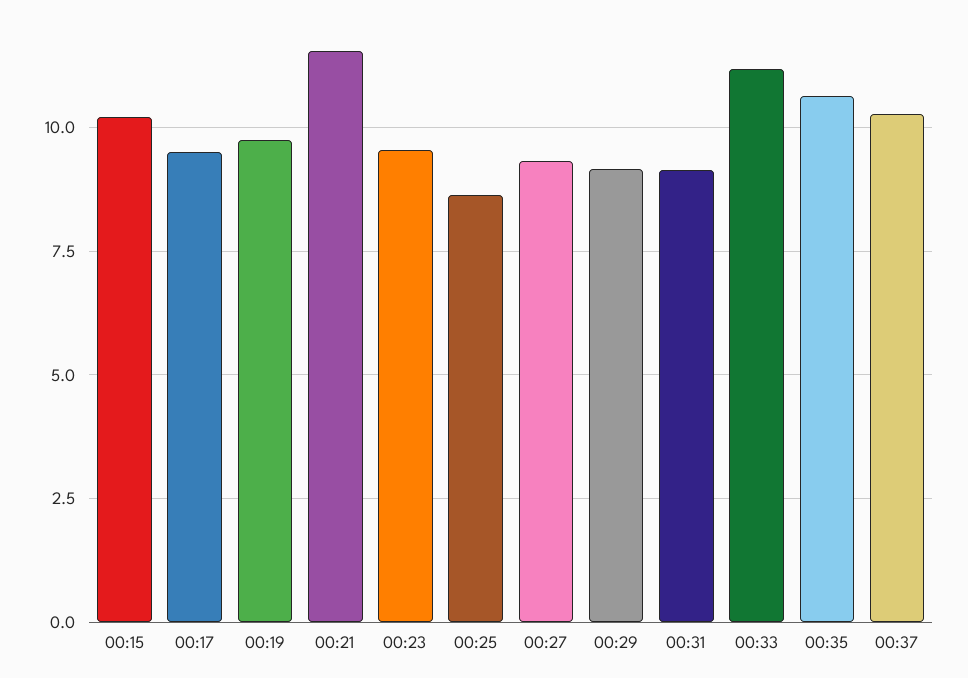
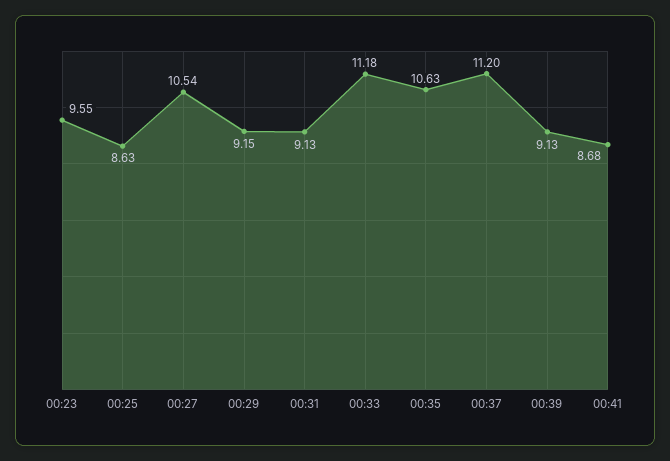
00:15: 10.25 -> none
00:17: 9.5 -> none
00:19: 9.75 -> none
00:21: 11.5 -> none
00:27: 9.25 -> 10.54
00:37: 10.25 -> 11.2
00:39: none -> 9.13
00:41: none -> 8.68

